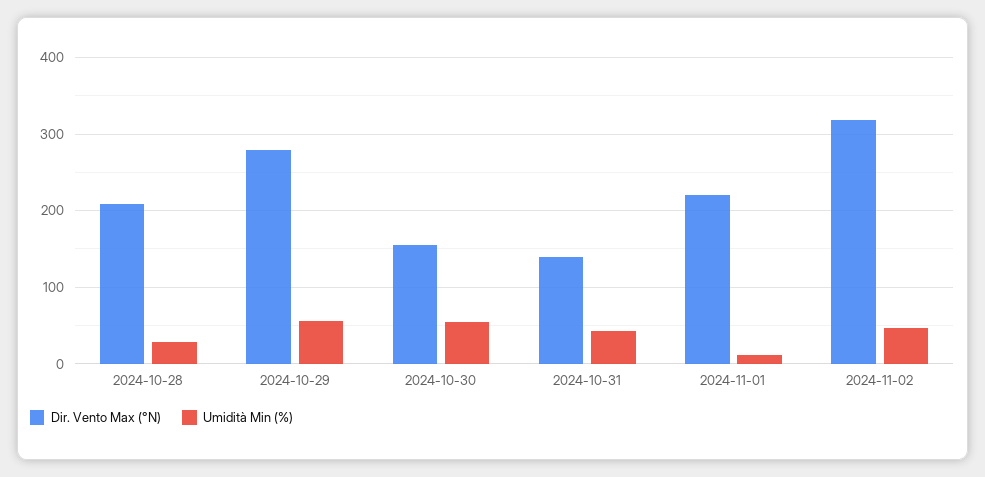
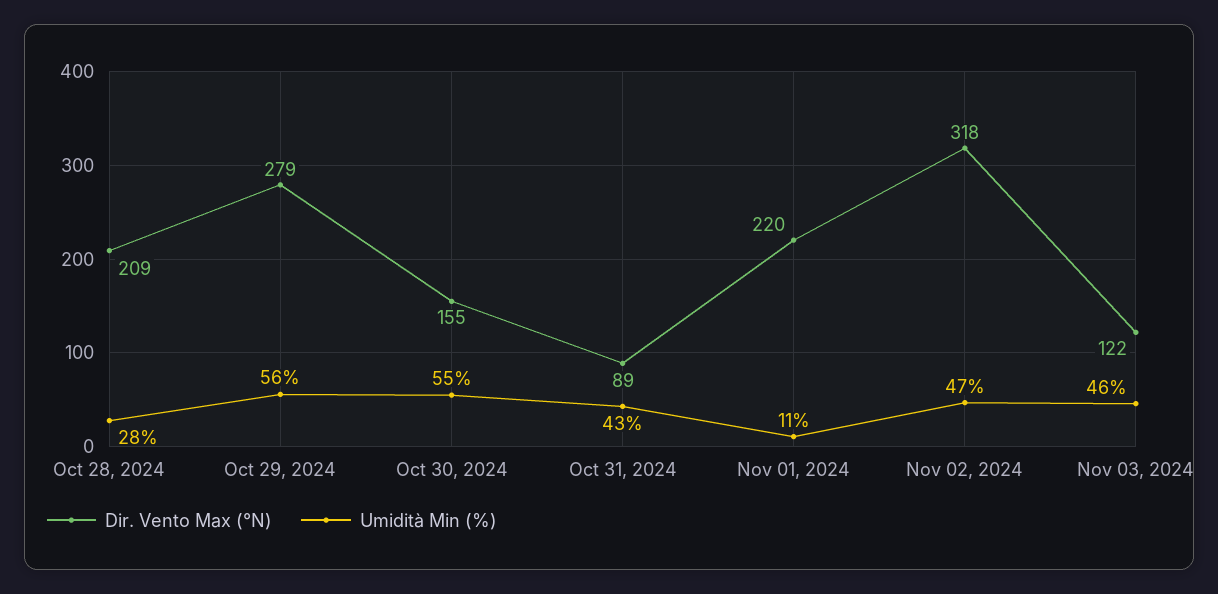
Dir. Vento Max (°N), 2024-10-31: 140 -> 89
Dir. Vento Max (°N), Nov 03, 2024: none -> 122
Umidità Min (%), Nov 03, 2024: none -> 46

